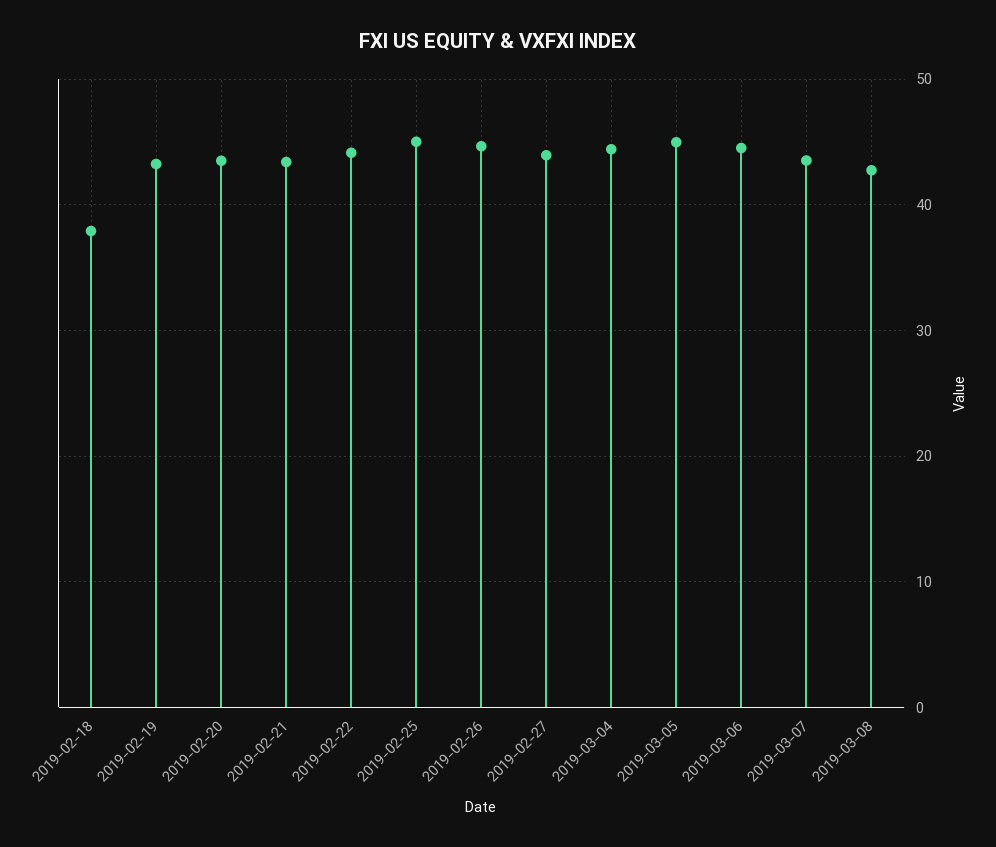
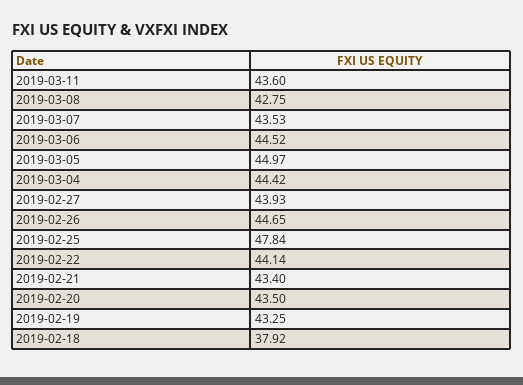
2019-02-25: 45 -> 47.84
2019-03-11: none -> 43.6

